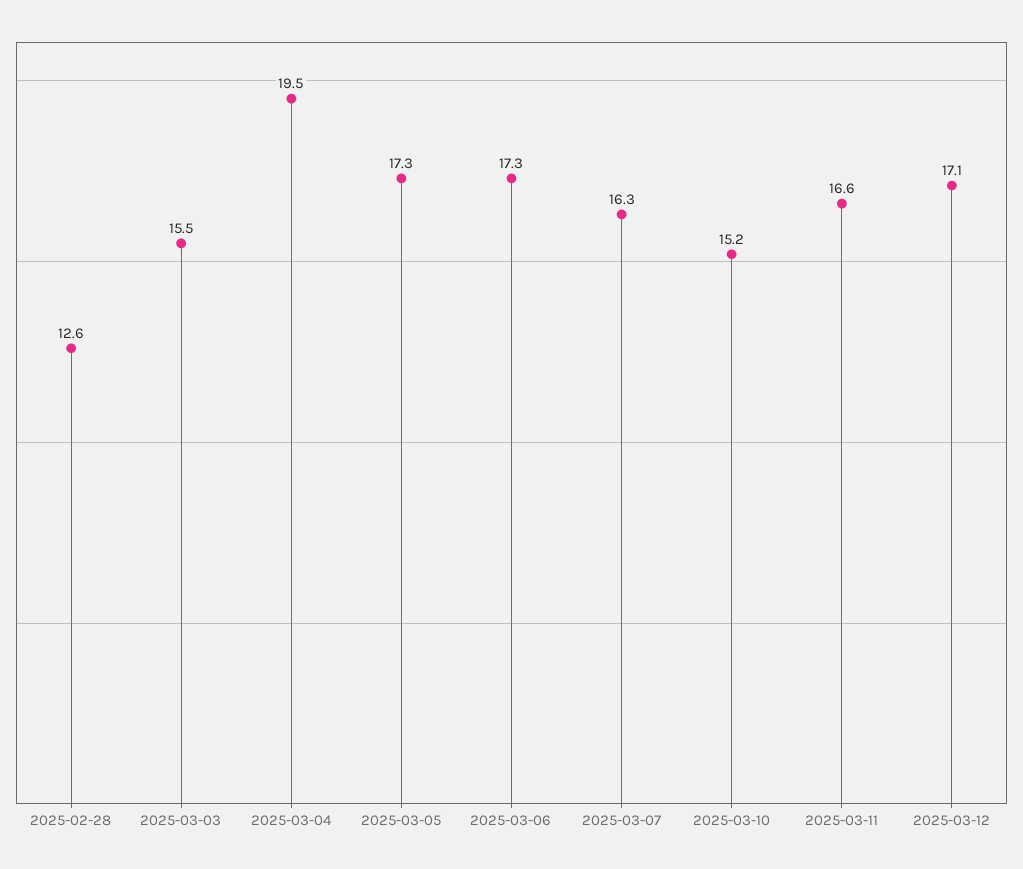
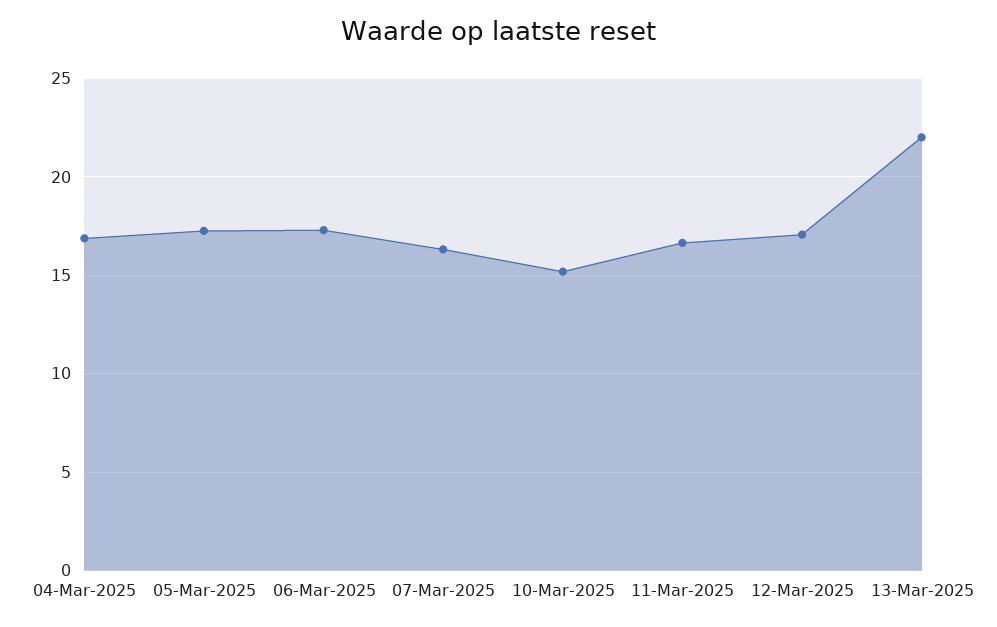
2025-02-28: 12.6 -> none
2025-03-03: 15.5 -> none
2025-03-04: 19.5 -> 17
13-Mar-2025: none -> 22

